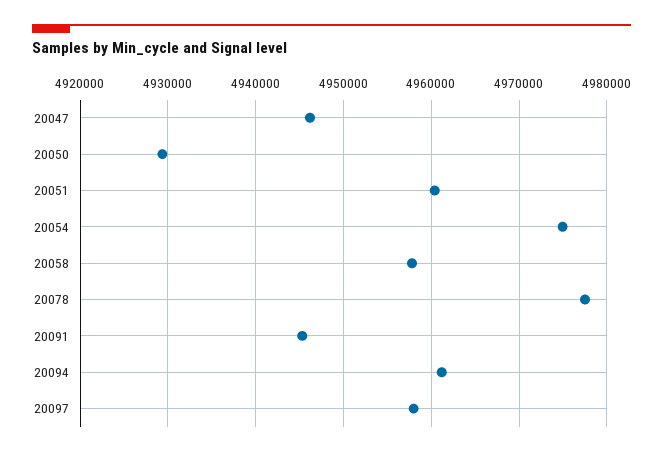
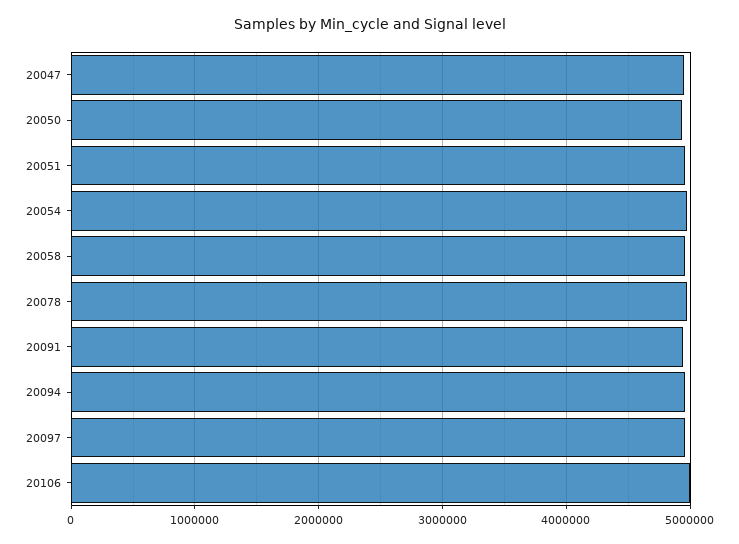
20106: none -> 5000000

